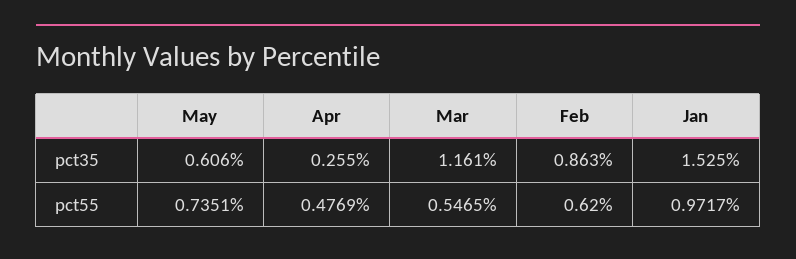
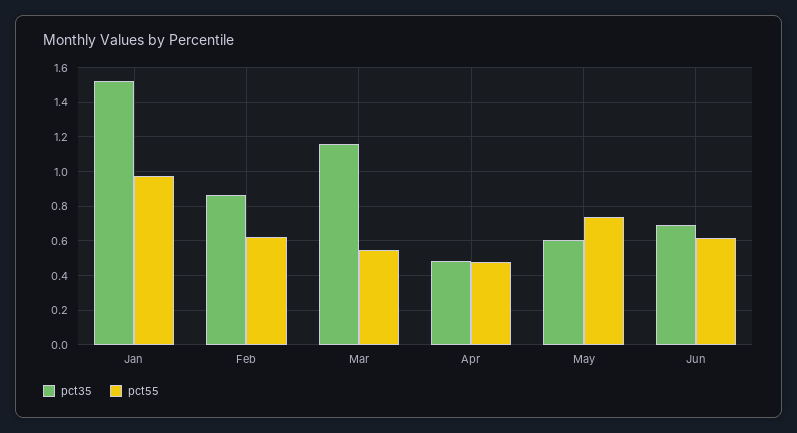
pct35, Apr: 0.255 -> 0.5
pct35, Jun: none -> 0.7
pct55, Jun: none -> 0.6

